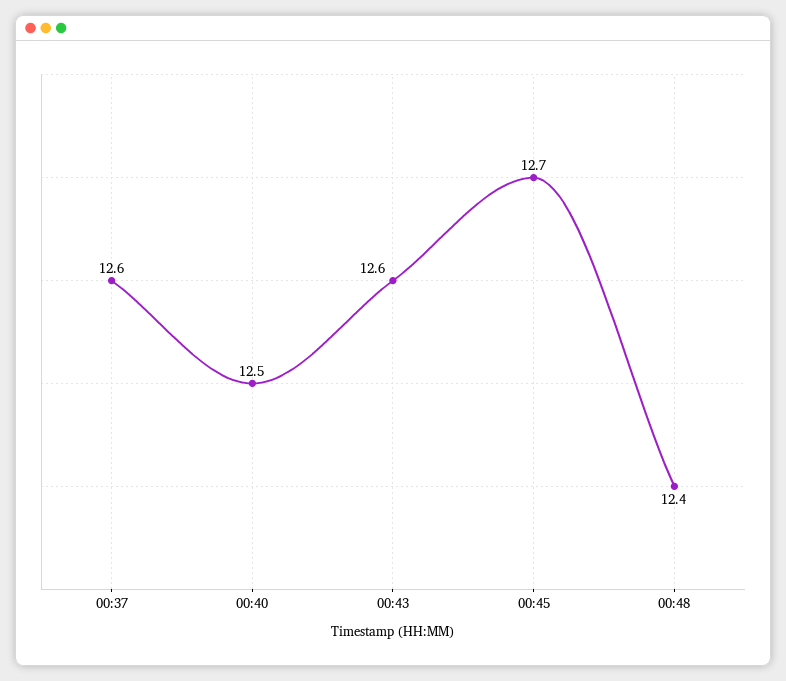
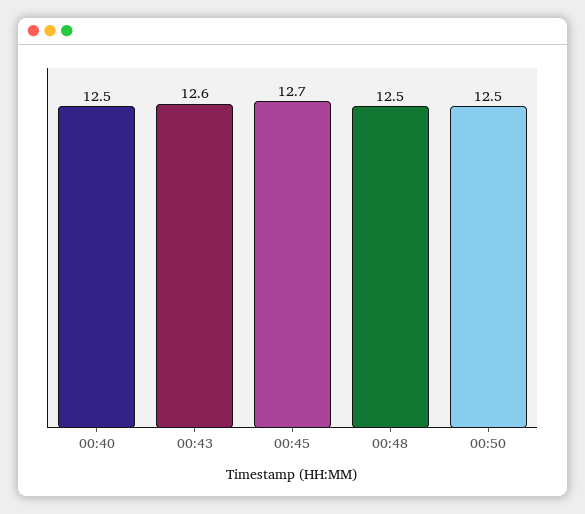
00:37: 12.6 -> none
00:48: 12.4 -> 12.5
00:50: none -> 12.5

